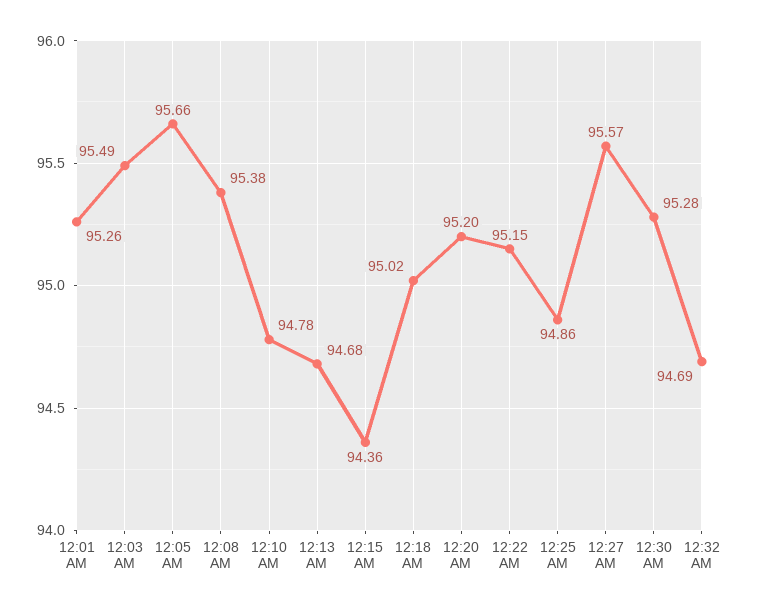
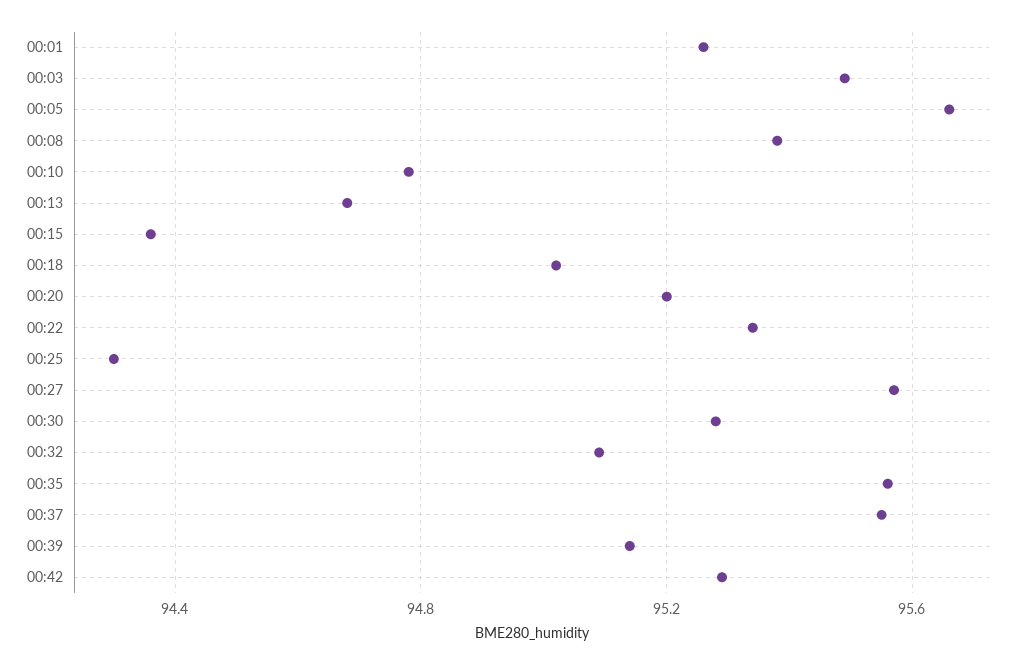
12:22 AM: 95.15 -> 95.35
12:25 AM: 94.86 -> 94.3
12:32 AM: 94.69 -> 95.1
00:35: none -> 95.55
00:37: none -> 95.55
00:39: none -> 95.15
00:42: none -> 95.3

